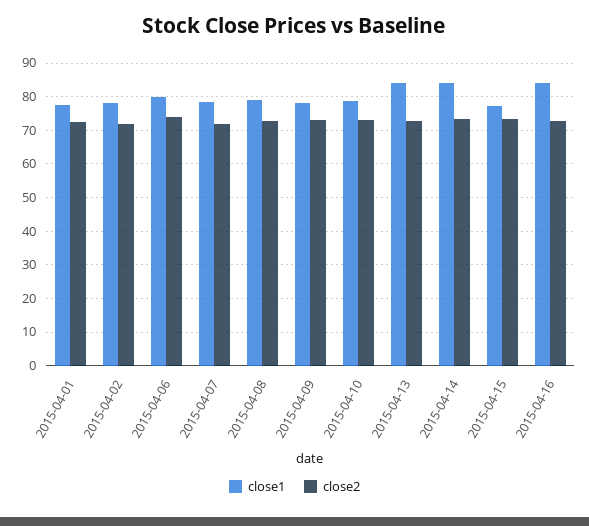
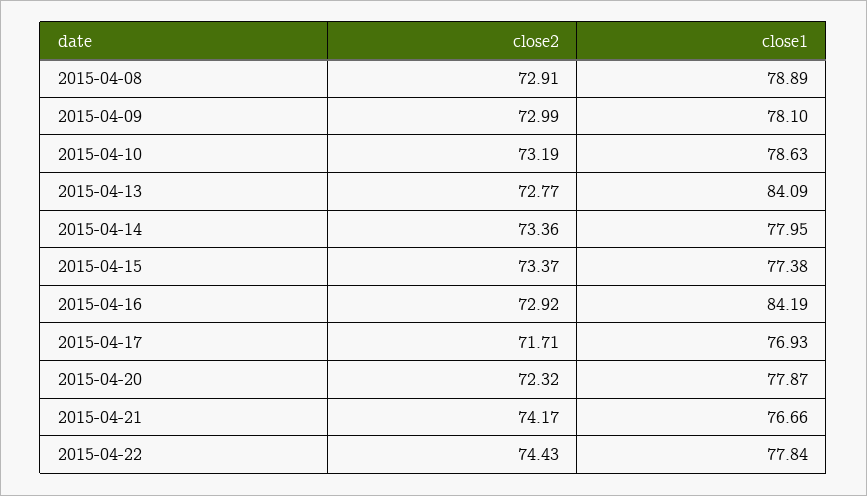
close1, 2015-04-01: 78 -> none
close2, 2015-04-01: 72 -> none
close1, 2015-04-02: 78 -> none
close2, 2015-04-02: 72 -> none
close1, 2015-04-06: 80 -> none
close2, 2015-04-06: 74 -> none
close1, 2015-04-07: 78 -> none
close2, 2015-04-07: 72 -> none
close1, 2015-04-14: 84 -> 77.95
close2, 2015-04-17: none -> 71.71
close1, 2015-04-17: none -> 76.93
close2, 2015-04-20: none -> 72.32
close1, 2015-04-20: none -> 77.87
close2, 2015-04-21: none -> 74.17
close1, 2015-04-21: none -> 76.66
close2, 2015-04-22: none -> 74.43
close1, 2015-04-22: none -> 77.84

